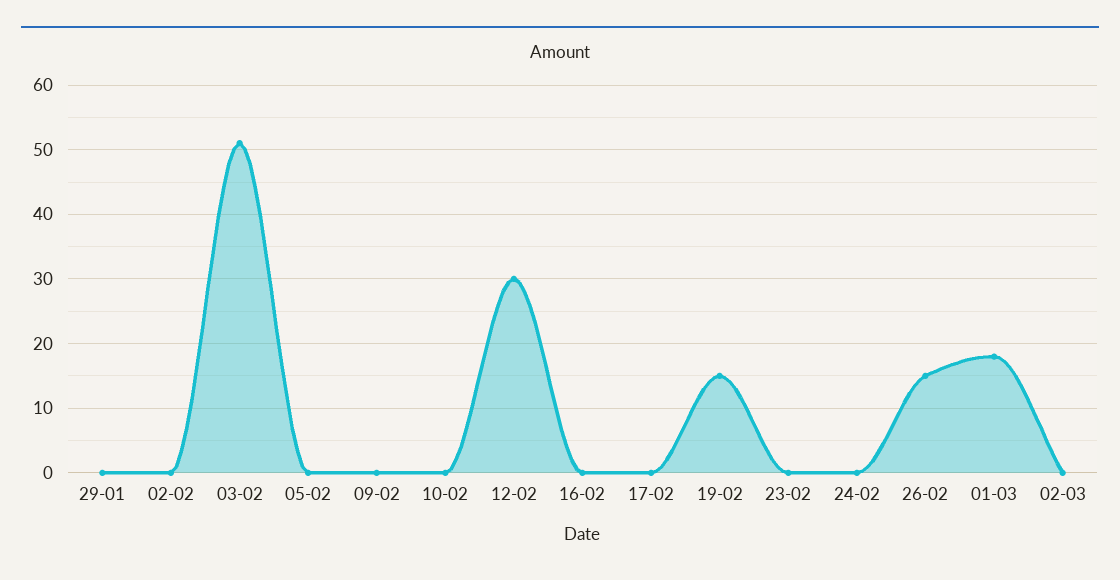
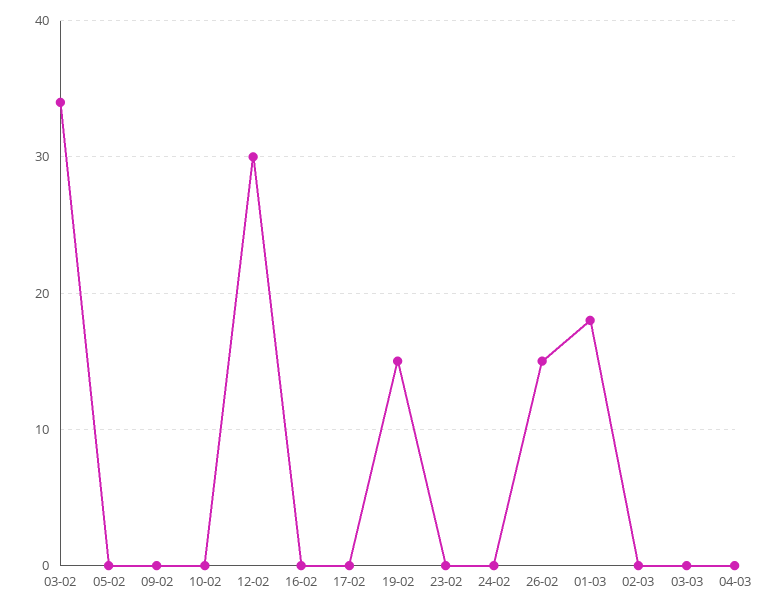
29-01: 0 -> none
02-02: 0 -> none
03-02: 51 -> 34
03-03: none -> 0
04-03: none -> 0

